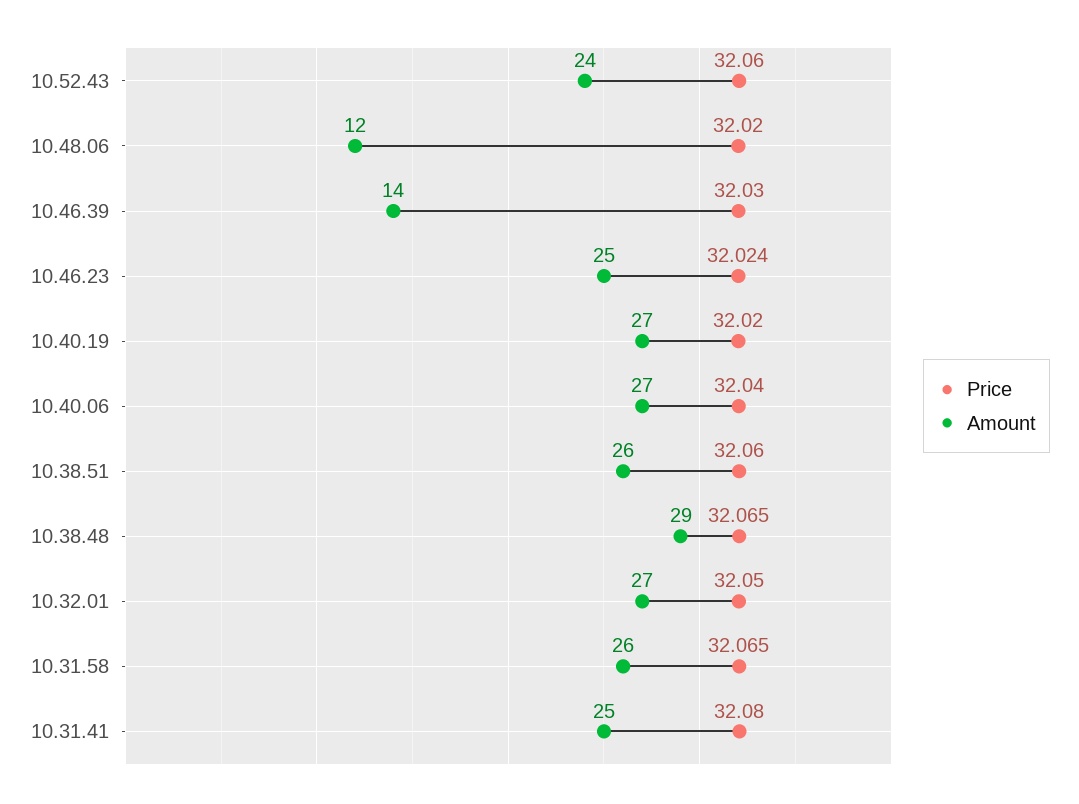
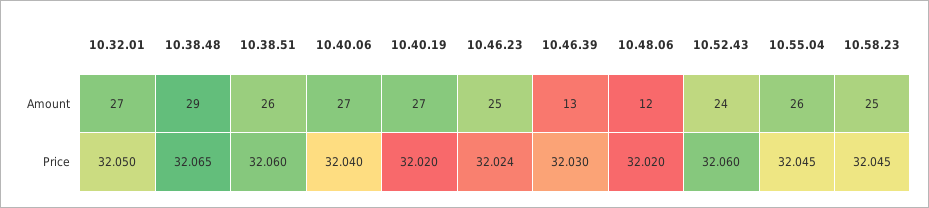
Amount, 10.46.39: 14 -> 13
Price, 10.31.58: 32.065 -> none
Amount, 10.31.58: 26 -> none
Price, 10.31.41: 32.08 -> none
Amount, 10.31.41: 25 -> none
Amount, 10.55.04: none -> 26
Amount, 10.58.23: none -> 25
Price, 10.55.04: none -> 32.045
Price, 10.58.23: none -> 32.045

